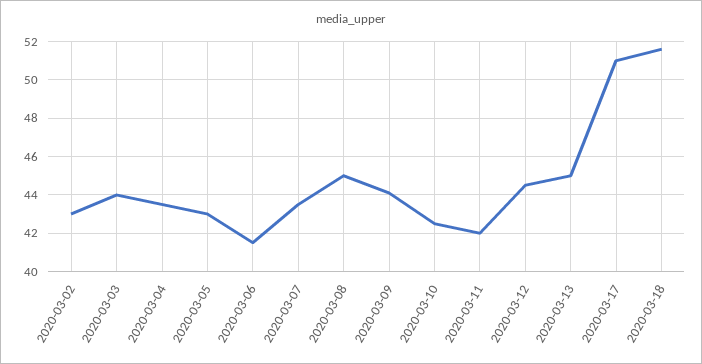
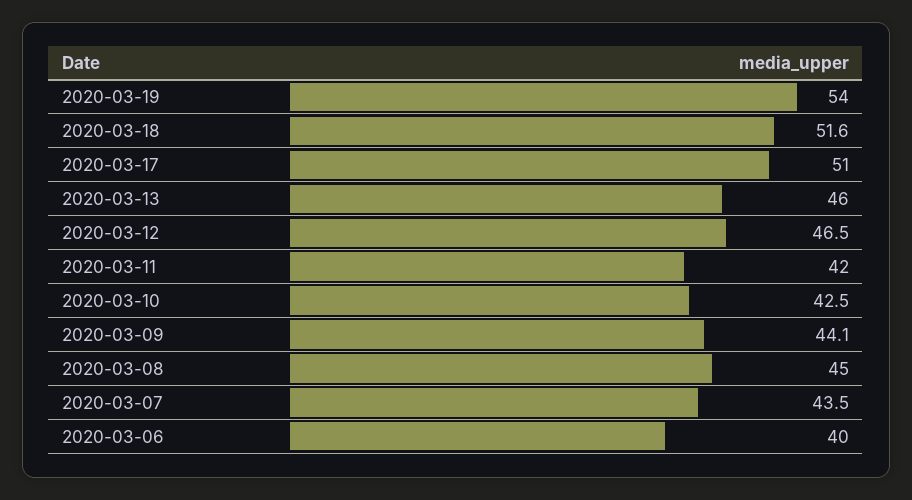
2020-03-02: 43 -> none
2020-03-03: 44 -> none
2020-03-04: 43.5 -> none
2020-03-05: 43 -> none
2020-03-06: 41.5 -> 40
2020-03-12: 44.5 -> 46.5
2020-03-13: 45 -> 46
2020-03-19: none -> 54

